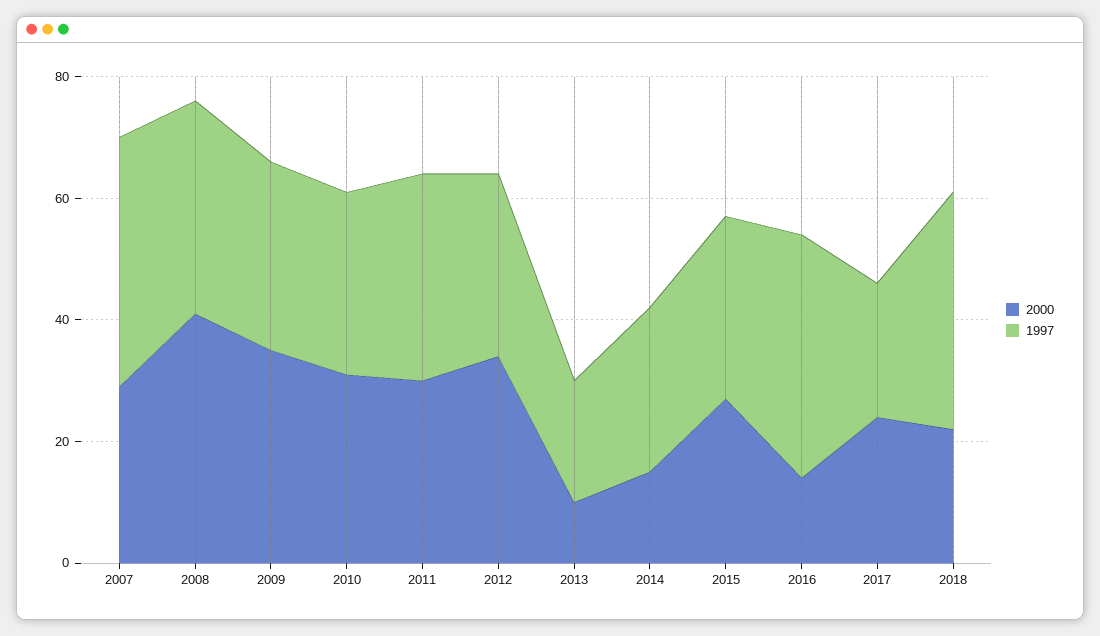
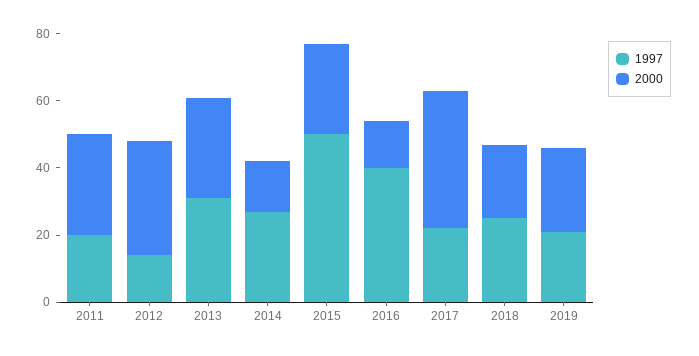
2000, 2007: 30 -> none
1997, 2007: 40 -> none
2000, 2008: 40 -> none
1997, 2008: 35 -> none
2000, 2009: 35 -> none
1997, 2009: 30 -> none
2000, 2010: 30 -> none
1997, 2010: 30 -> none
1997, 2011: 35 -> 20
1997, 2012: 30 -> 15
2000, 2013: 10 -> 30
1997, 2013: 20 -> 30
1997, 2015: 30 -> 50
2000, 2017: 25 -> 40
1997, 2018: 40 -> 25
1997, 2019: none -> 20
2000, 2019: none -> 25

